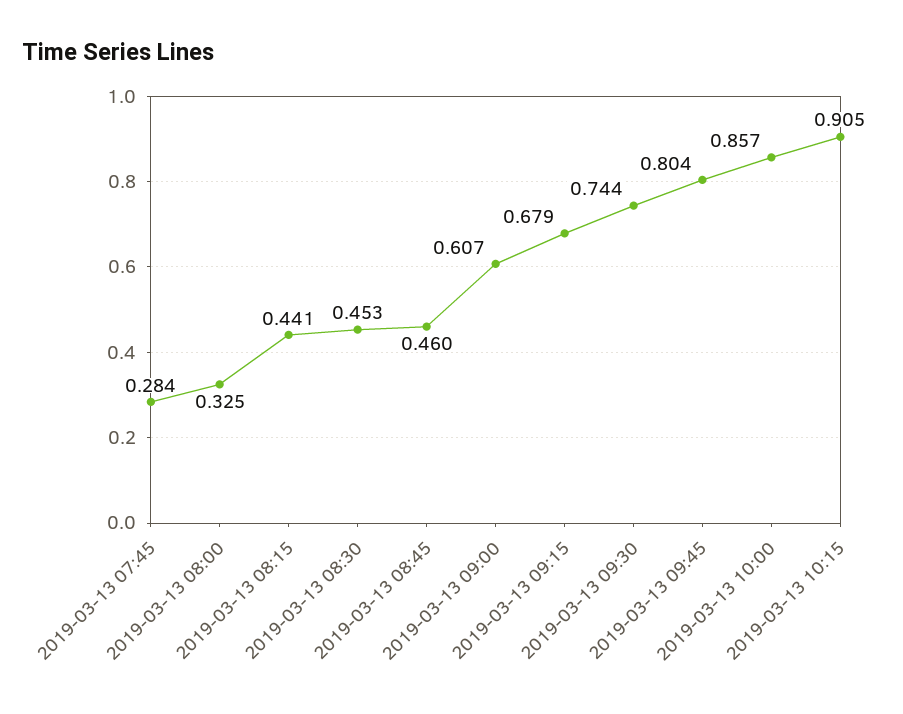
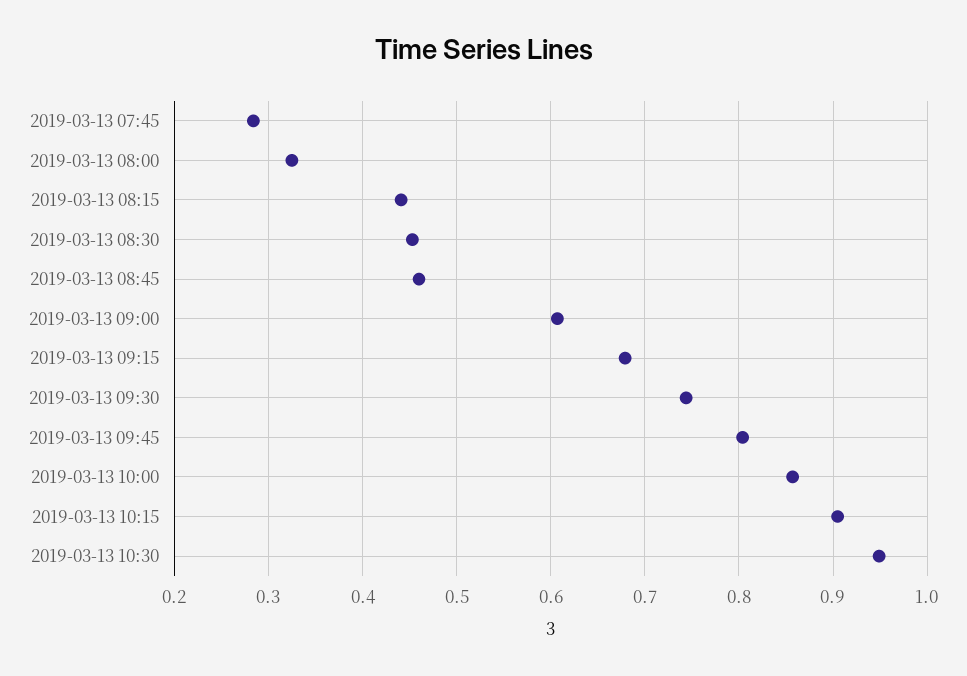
2019-03-13 10:30: none -> 0.95

